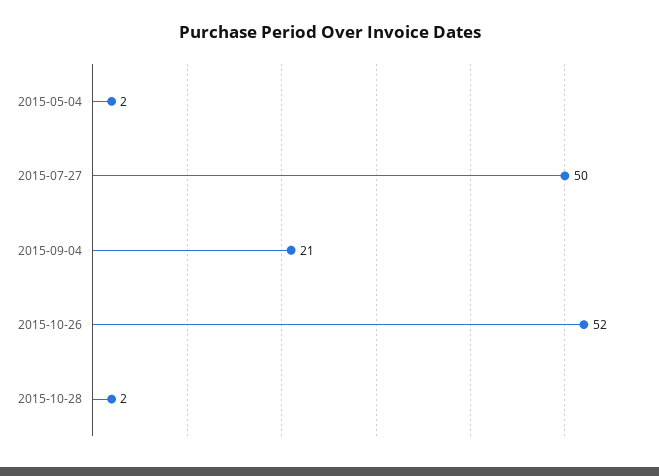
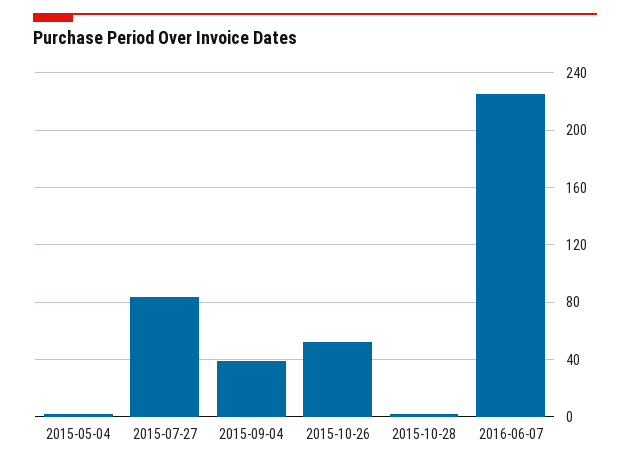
2015-07-27: 50 -> 85
2015-09-04: 21 -> 40
2016-06-07: none -> 225

